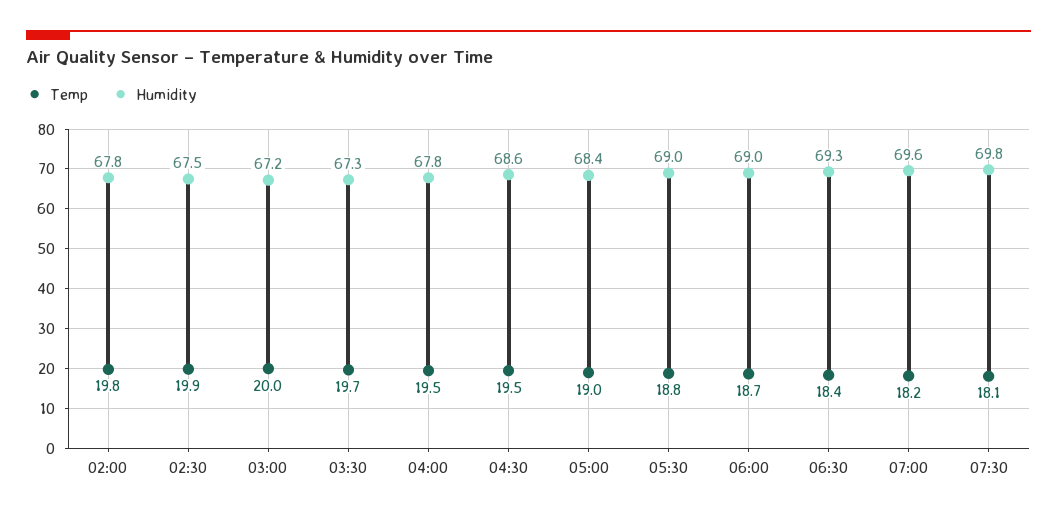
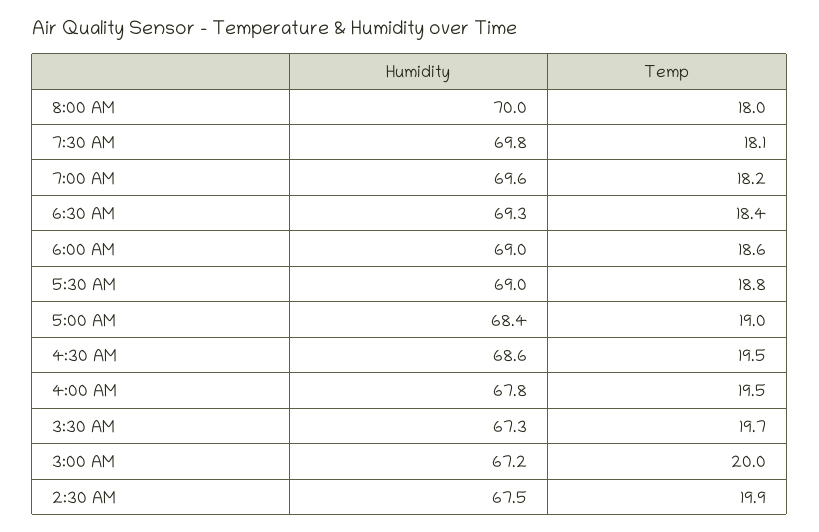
Temp, 02:00: 19.8 -> none
Humidity, 02:00: 67.8 -> none
Temp, 06:00: 18.7 -> 18.6
Humidity, 8:00 AM: none -> 70
Temp, 8:00 AM: none -> 18

